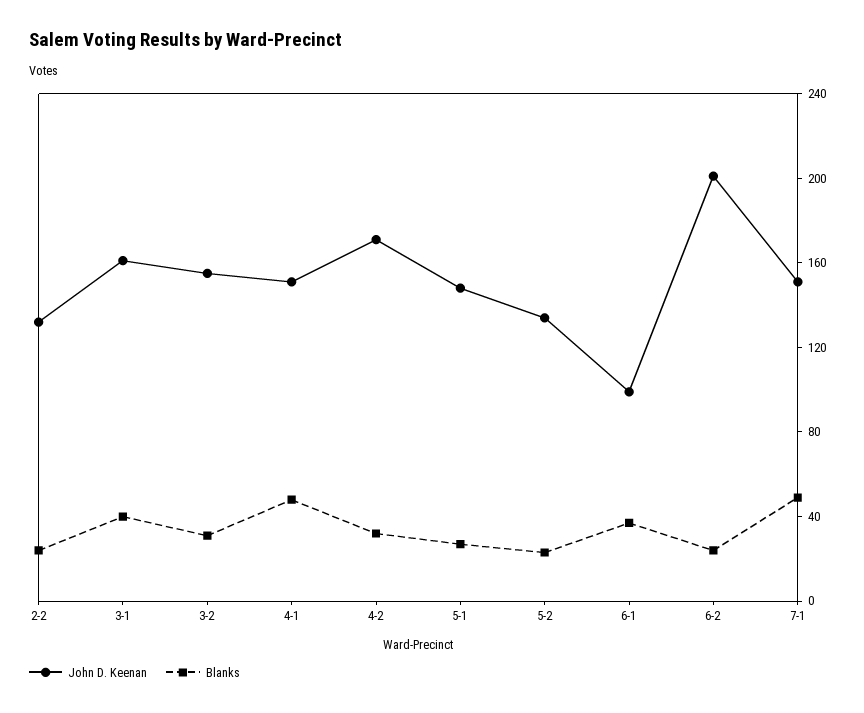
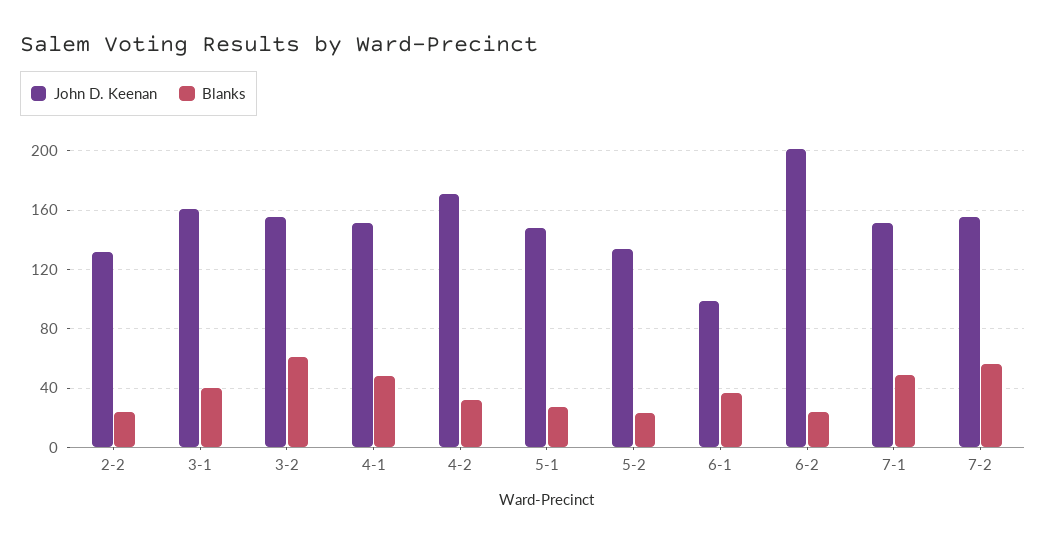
Blanks, 3-2: 30 -> 60
John D. Keenan, 7-2: none -> 155
Blanks, 7-2: none -> 55

